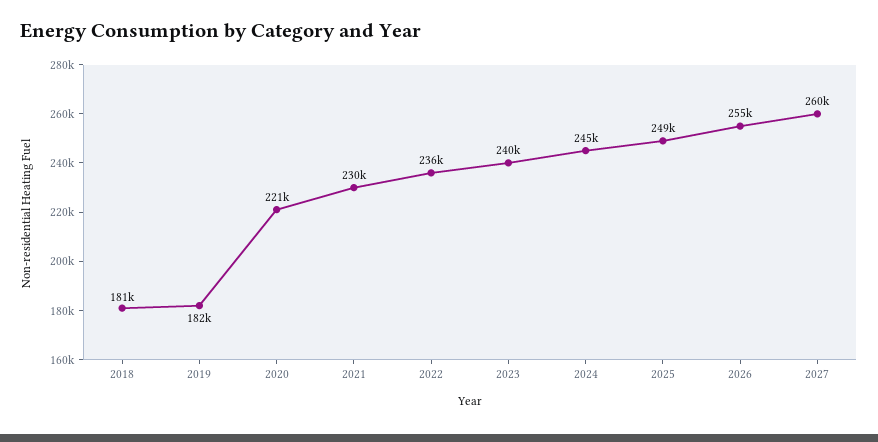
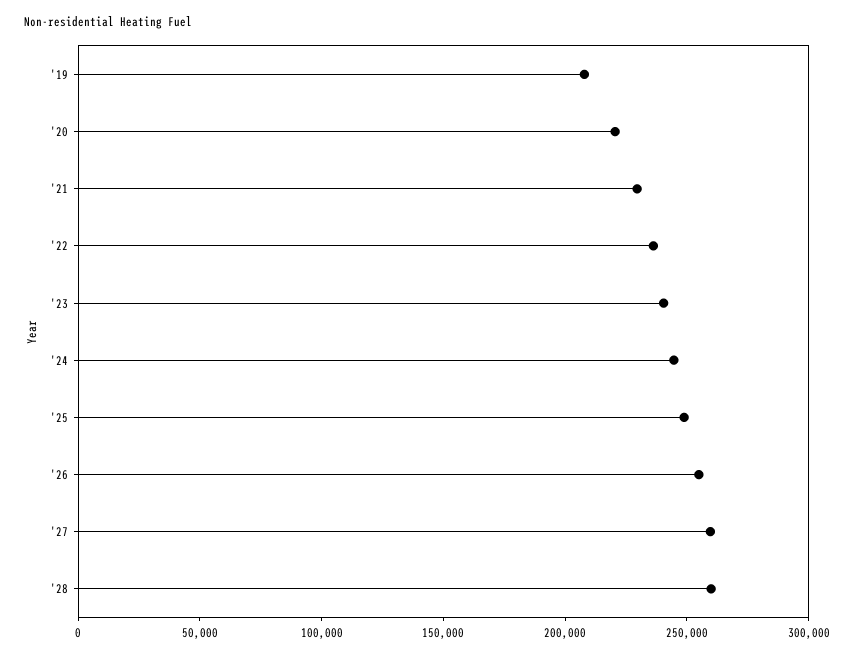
2018: 181000 -> none
2019: 182000 -> 210000
'28: none -> 260000

